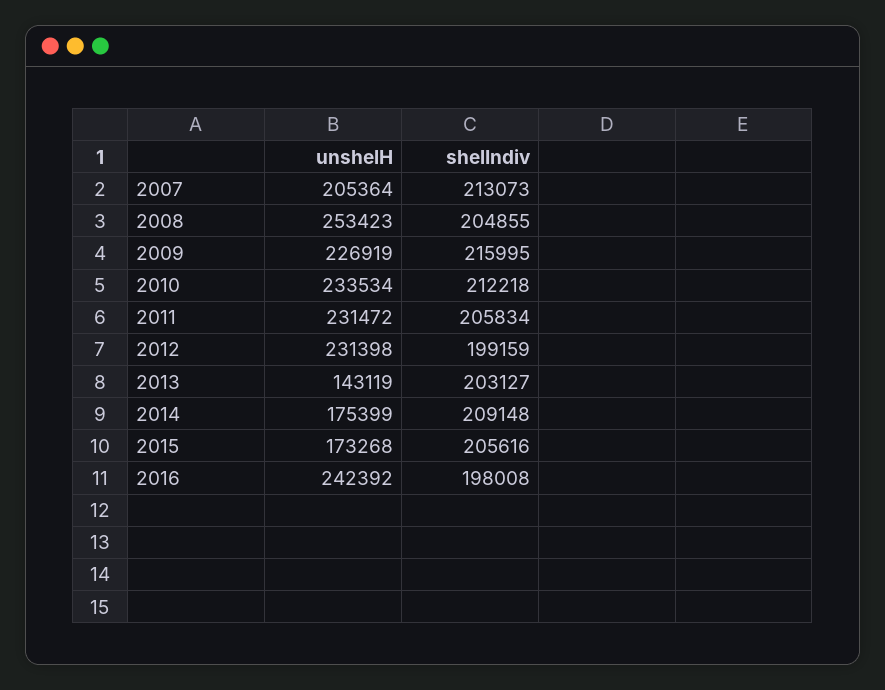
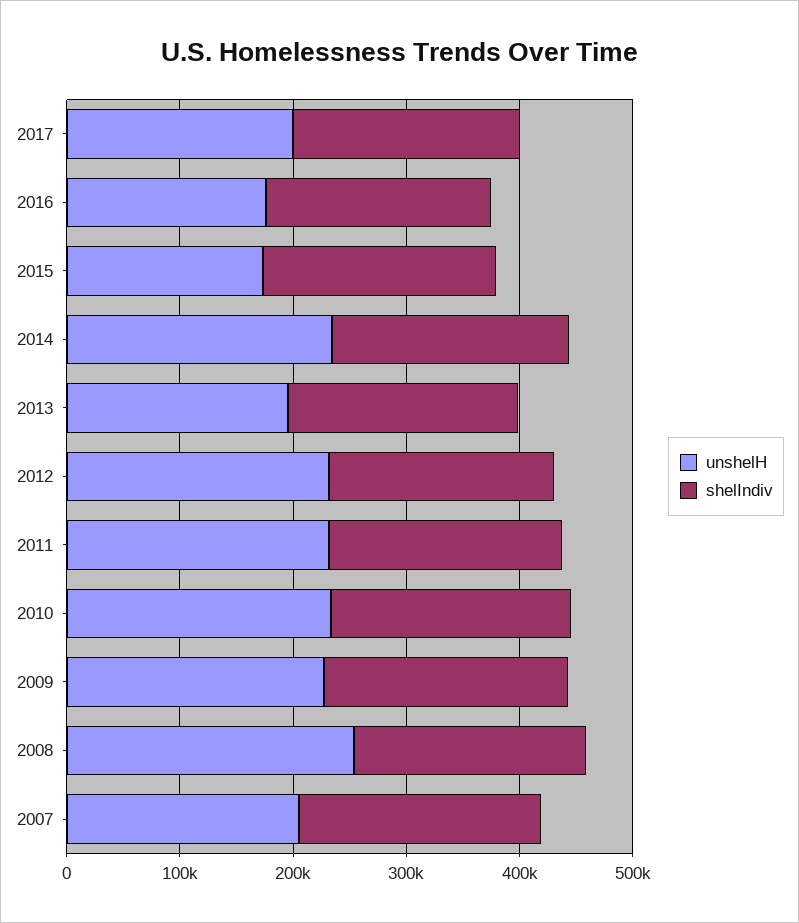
unshelH, 2013: 143119 -> 200000
unshelH, 2014: 175399 -> 240000
unshelH, 2016: 242392 -> 180000
unshelH, 2017: none -> 200000
shelIndiv, 2017: none -> 200000

